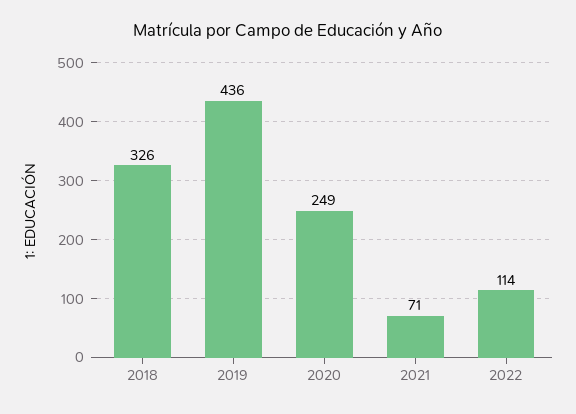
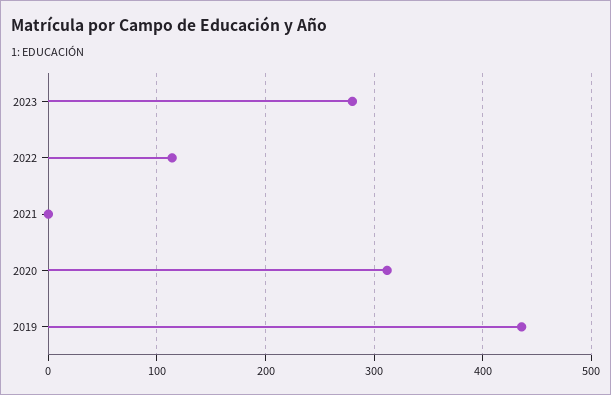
2018: 326 -> none
2020: 249 -> 310
2021: 71 -> 0
2023: none -> 280

